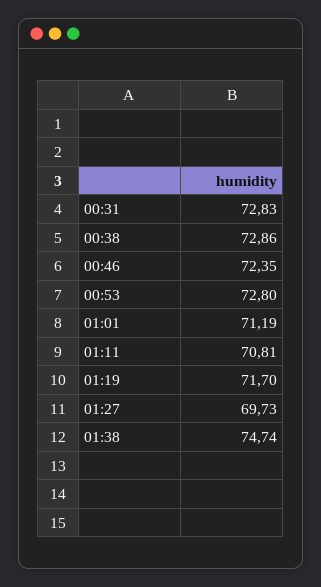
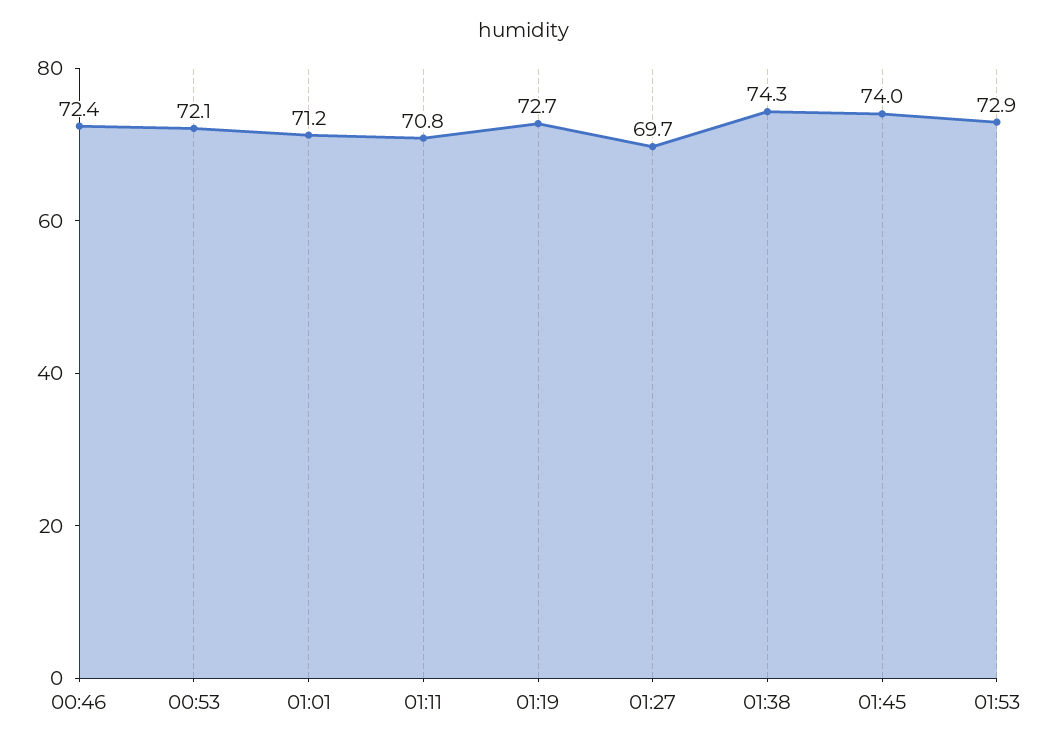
00:31: 72.83 -> none
00:38: 72.86 -> none
00:53: 72.8 -> 72.1
01:19: 71.7 -> 72.7
01:38: 74.74 -> 74.3
01:45: none -> 74
01:53: none -> 72.9

